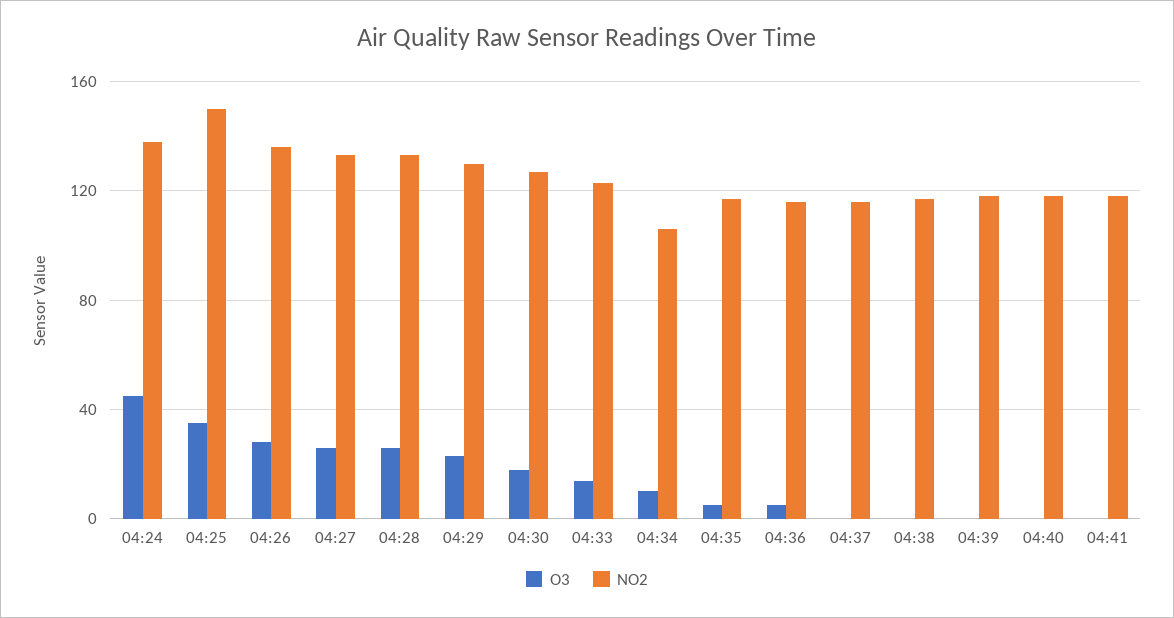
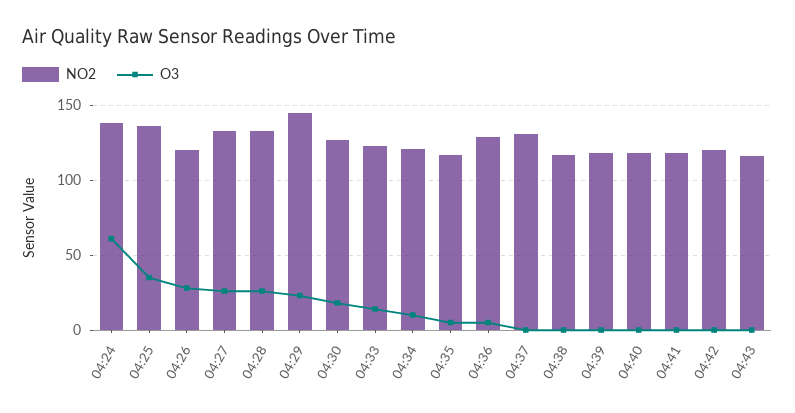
O3, 04:24: 45 -> 60
NO2, 04:25: 150 -> 135
NO2, 04:26: 135 -> 120
NO2, 04:29: 130 -> 145
NO2, 04:34: 105 -> 120
NO2, 04:36: 115 -> 130
NO2, 04:37: 115 -> 130
NO2, 04:42: none -> 120
O3, 04:42: none -> 0
NO2, 04:43: none -> 115
O3, 04:43: none -> 0

